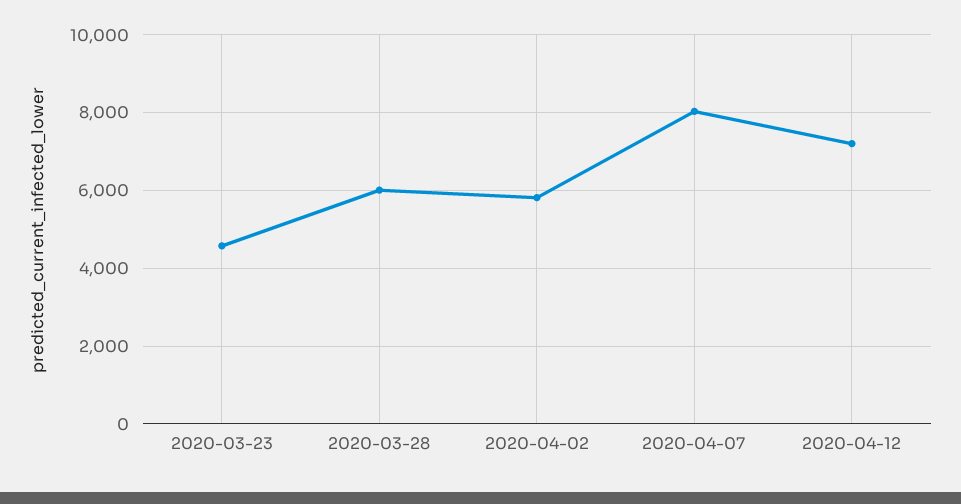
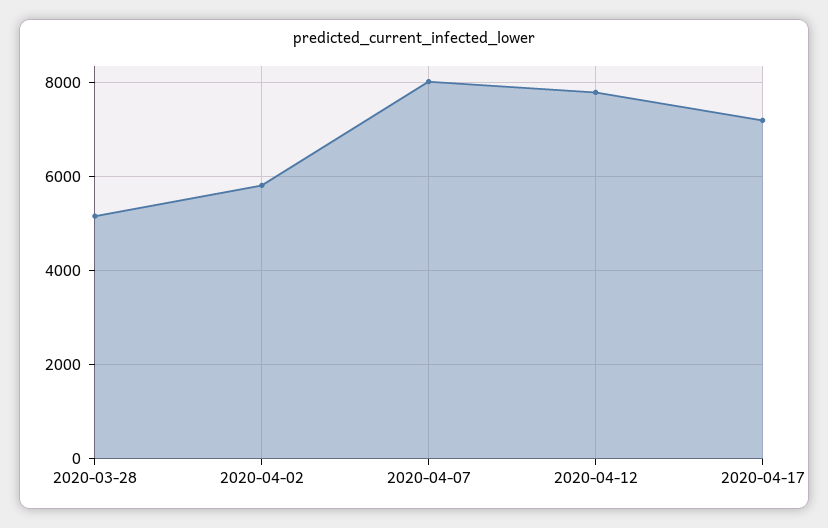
2020-03-23: 4600 -> none
2020-03-28: 6000 -> 5200
2020-04-12: 7200 -> 7800
2020-04-17: none -> 7200

